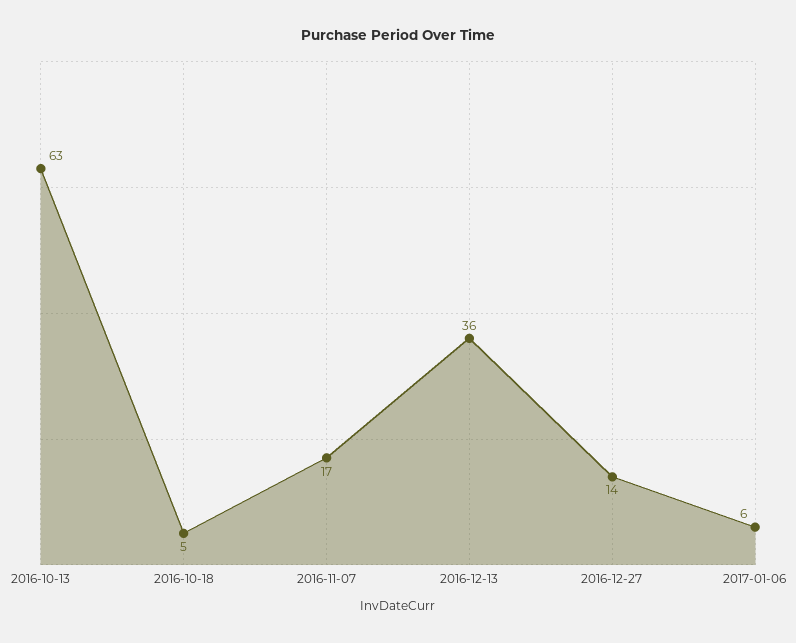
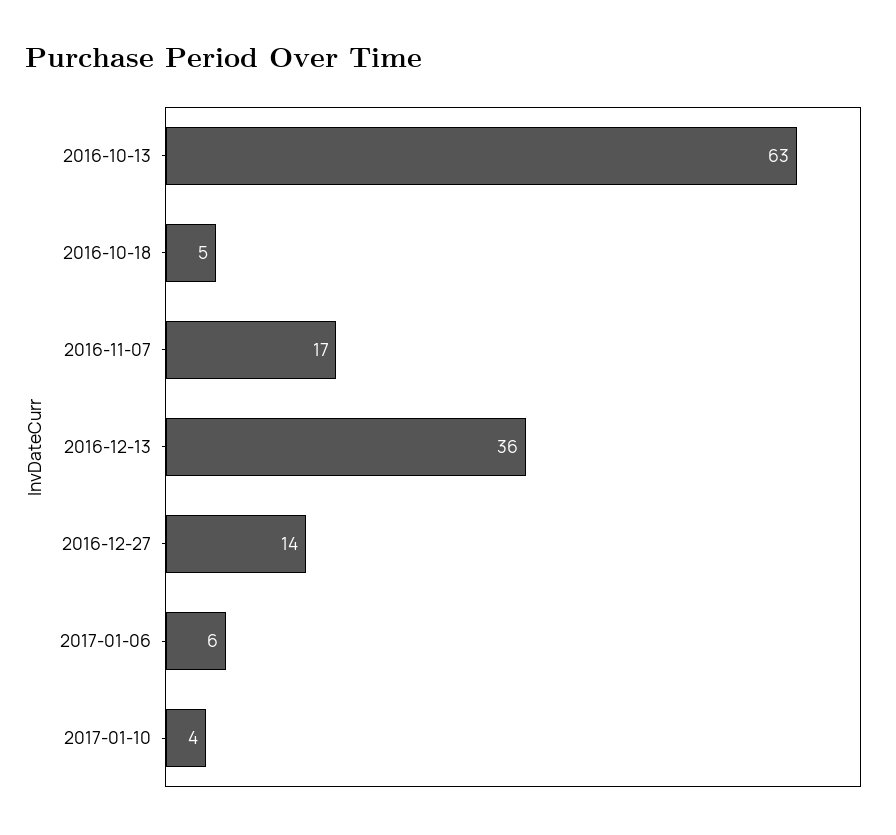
2017-01-10: none -> 4

